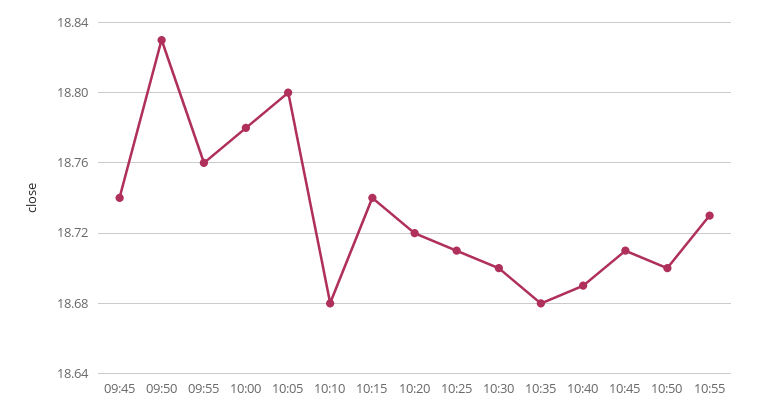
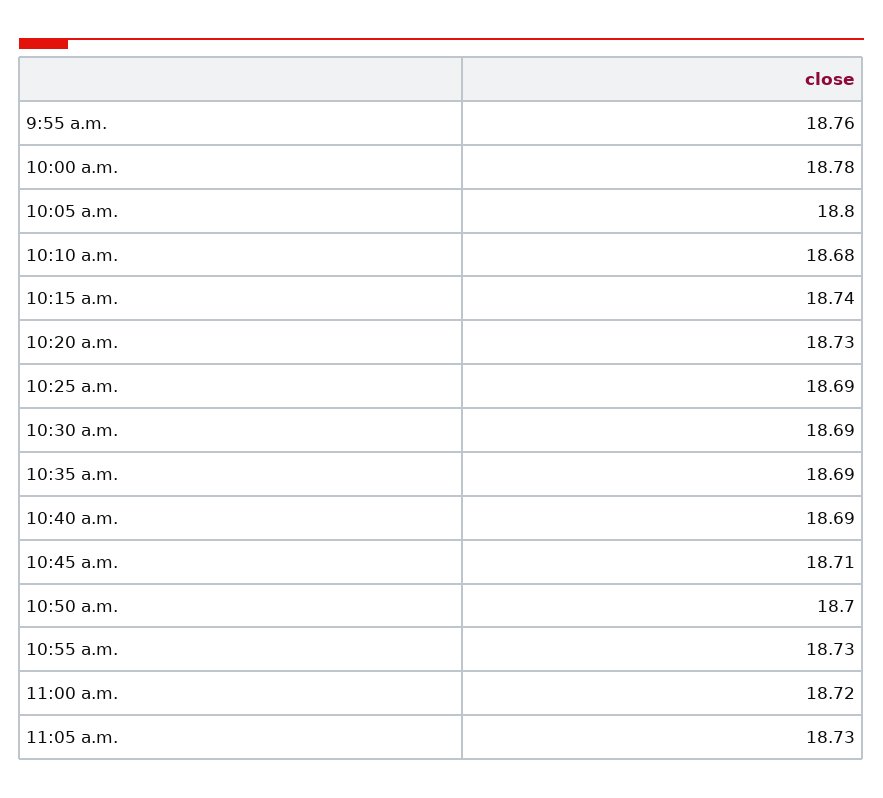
09:45: 18.74 -> none
09:50: 18.83 -> none
10:20: 18.72 -> 18.73
10:25: 18.71 -> 18.69
10:30: 18.7 -> 18.69
10:35: 18.68 -> 18.69
11:00 a.m.: none -> 18.72
11:05 a.m.: none -> 18.73

